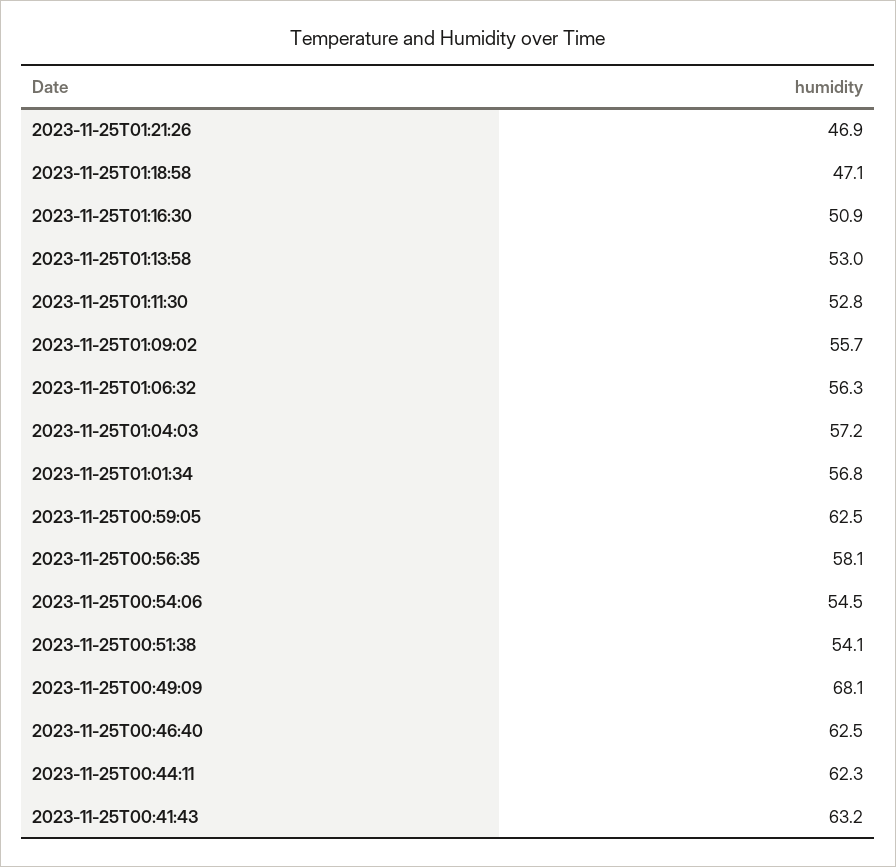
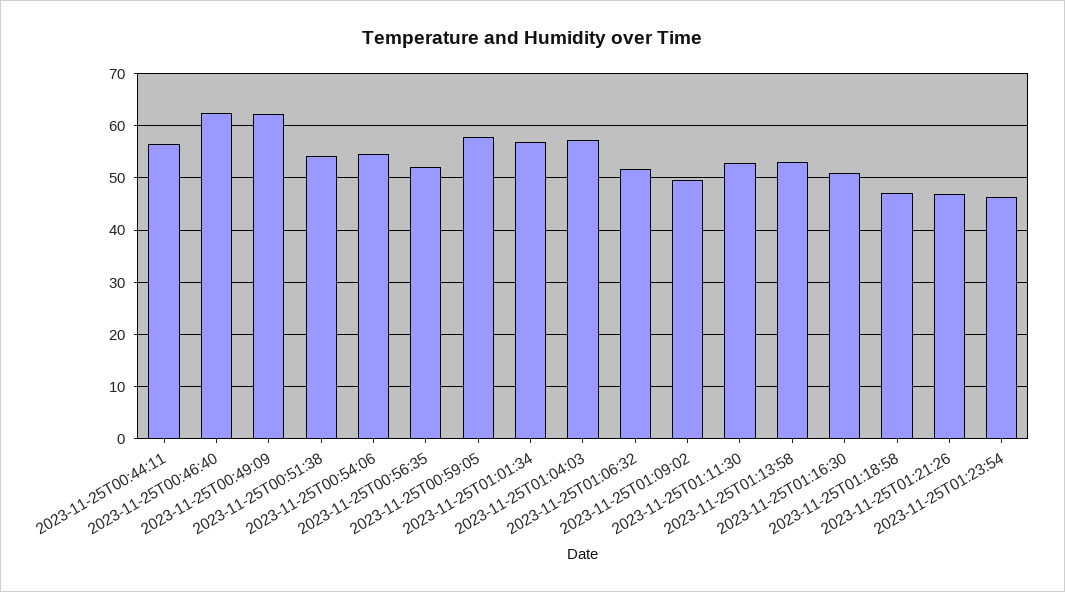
2023-11-25T01:09:02: 55.7 -> 50
2023-11-25T01:06:32: 56.3 -> 52
2023-11-25T00:59:05: 62.5 -> 58
2023-11-25T00:56:35: 58.1 -> 52
2023-11-25T00:49:09: 68.1 -> 62
2023-11-25T00:44:11: 62.3 -> 56
2023-11-25T00:41:43: 63.2 -> none
2023-11-25T01:23:54: none -> 46

